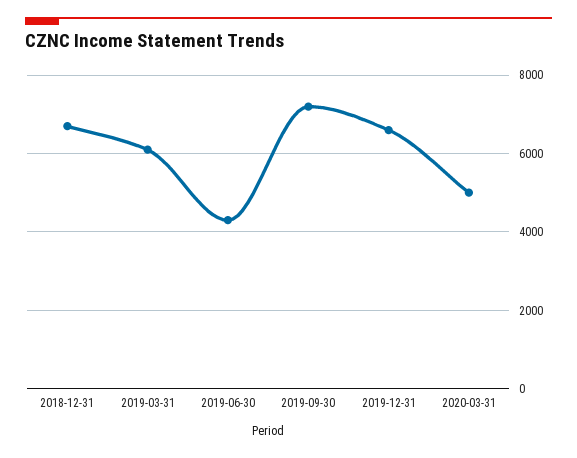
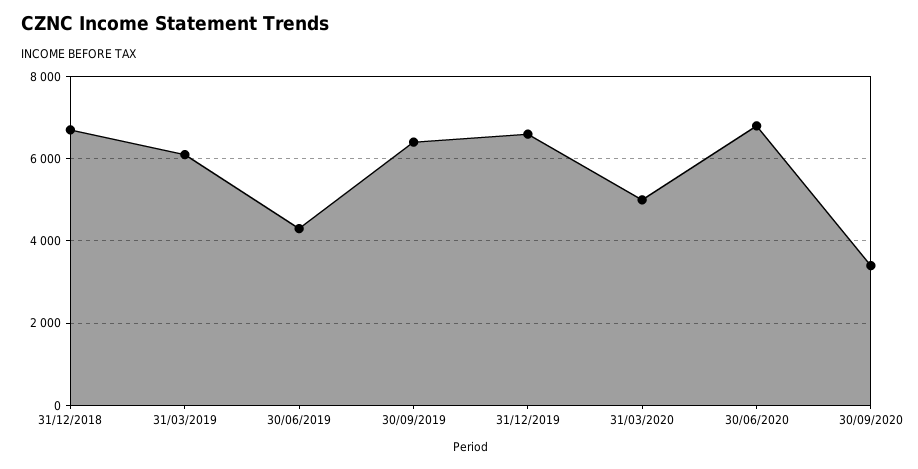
2019-09-30: 7200 -> 6400
30/06/2020: none -> 6800
30/09/2020: none -> 3400

